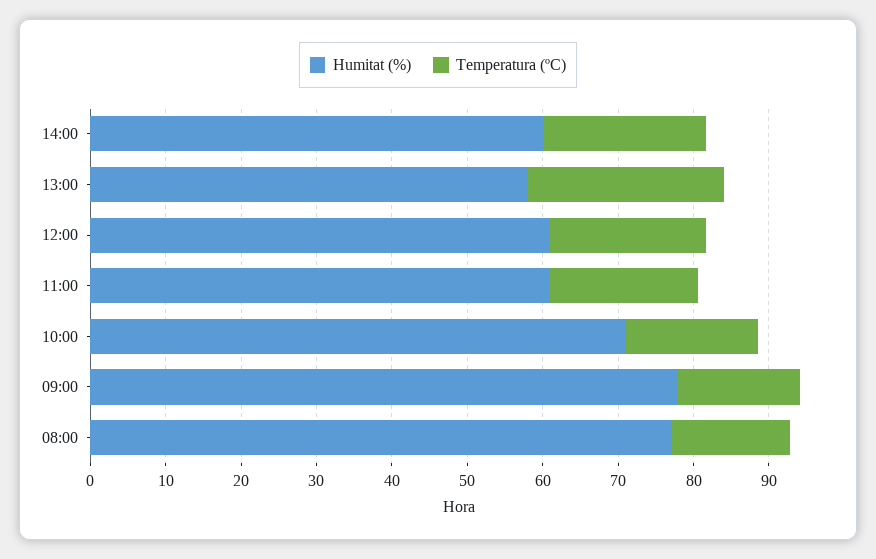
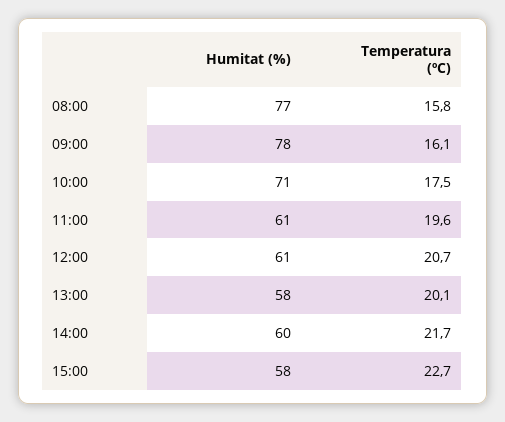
Temperatura (ºC), 13:00: 26 -> 20.1
Humitat (%), 15:00: none -> 58
Temperatura (ºC), 15:00: none -> 22.7

